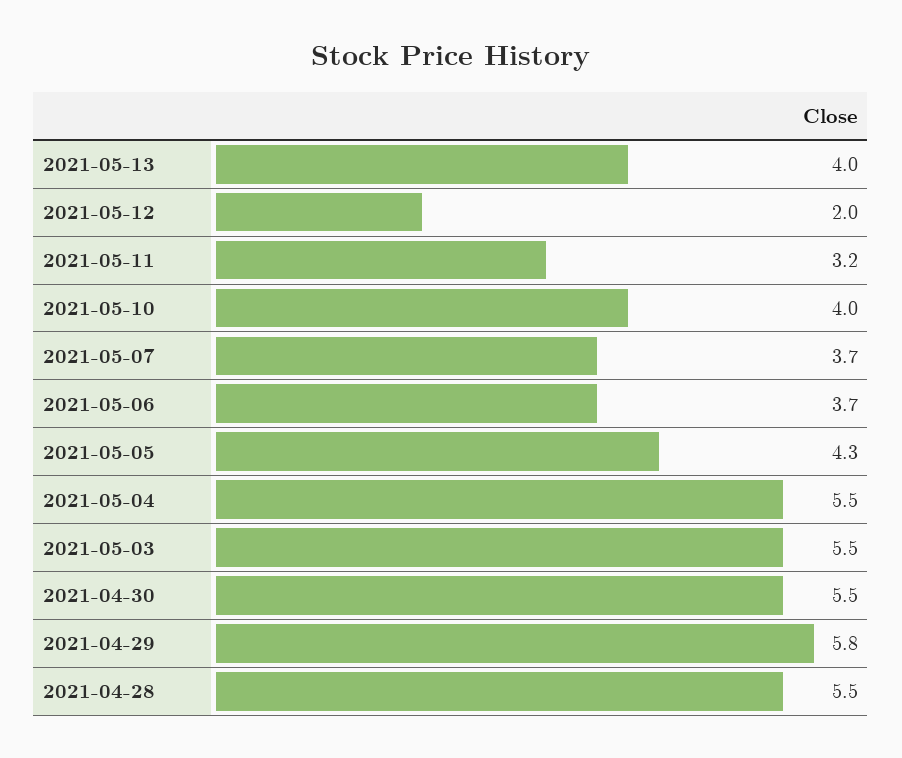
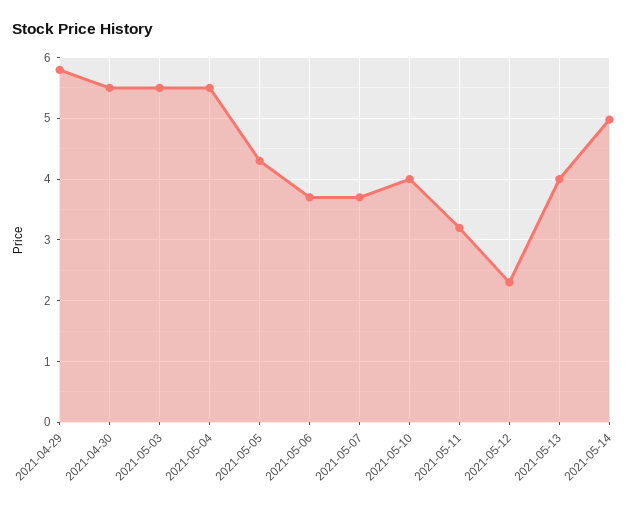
2021-05-12: 2 -> 2.3
2021-04-28: 5.5 -> none
2021-05-14: none -> 5

